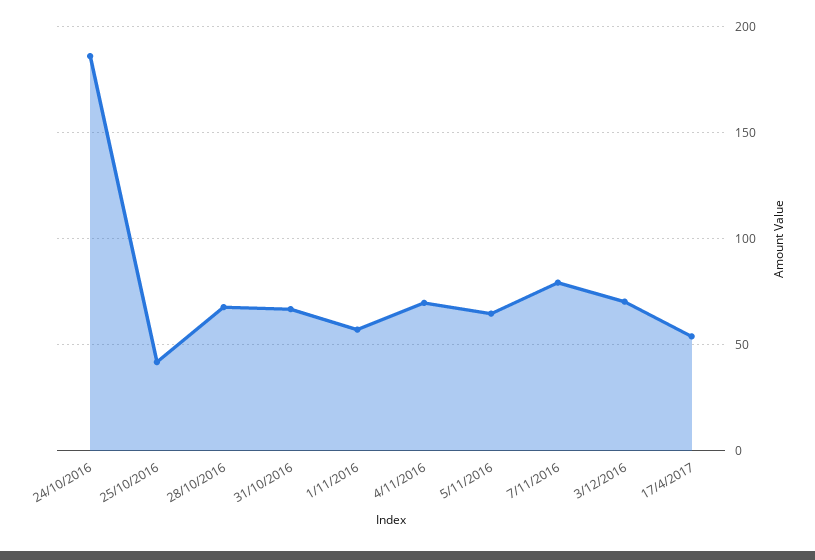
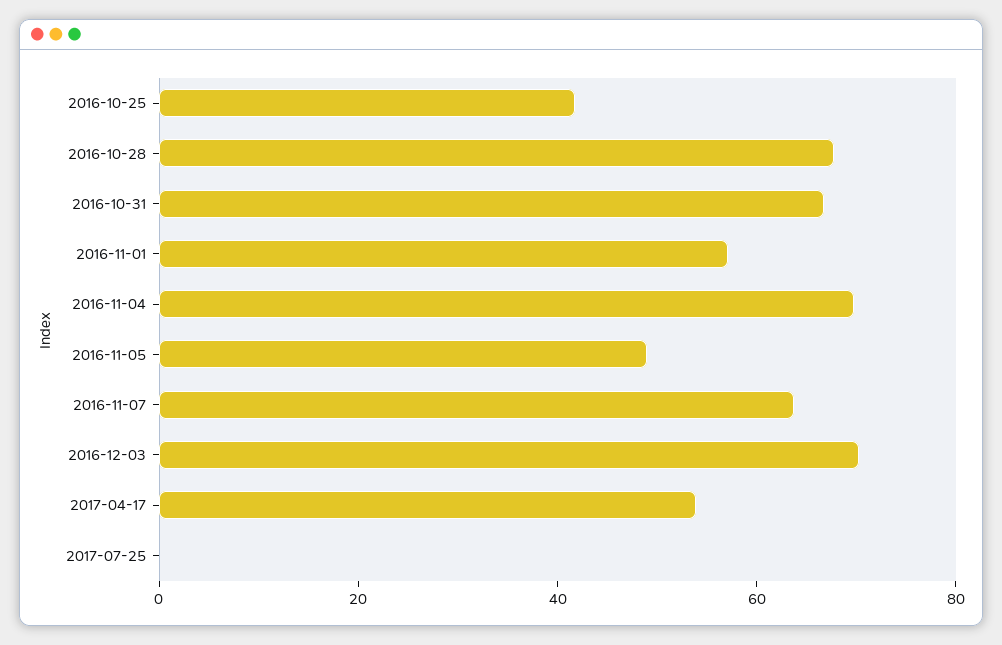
24/10/2016: 185 -> none
5/11/2016: 65 -> 50
7/11/2016: 80 -> 65
2017-07-25: none -> 0

